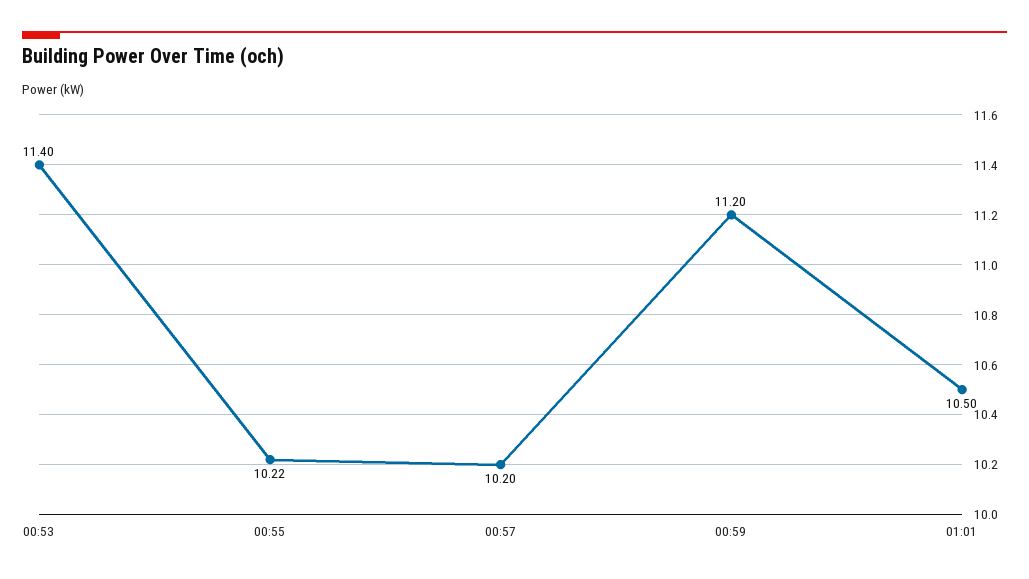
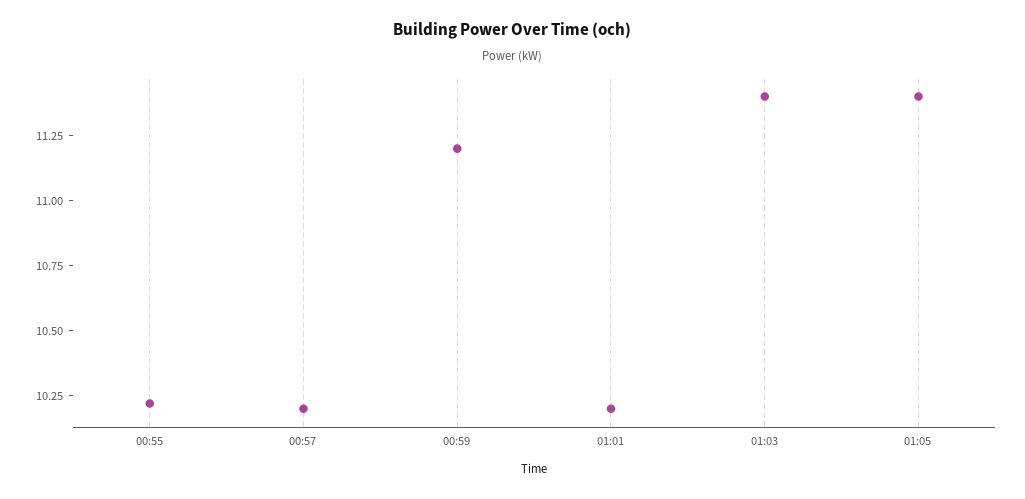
00:53: 11.4 -> none
01:01: 10.5 -> 10.2
01:03: none -> 11.4
01:05: none -> 11.4

